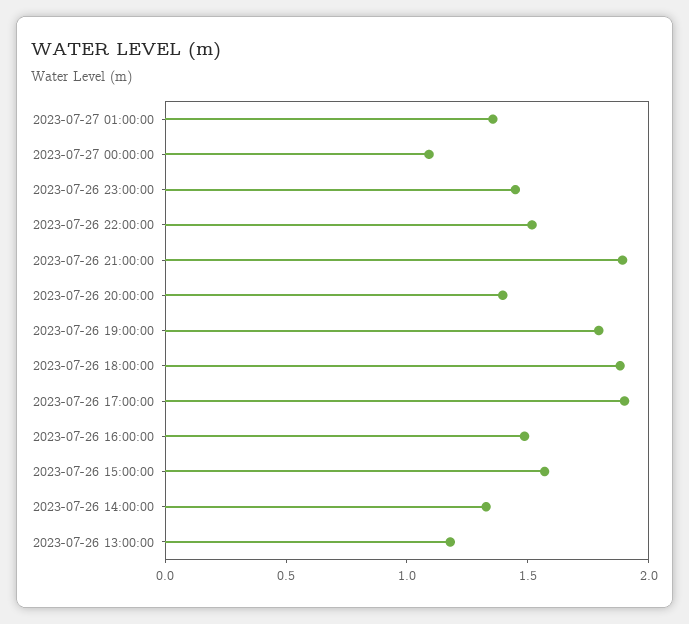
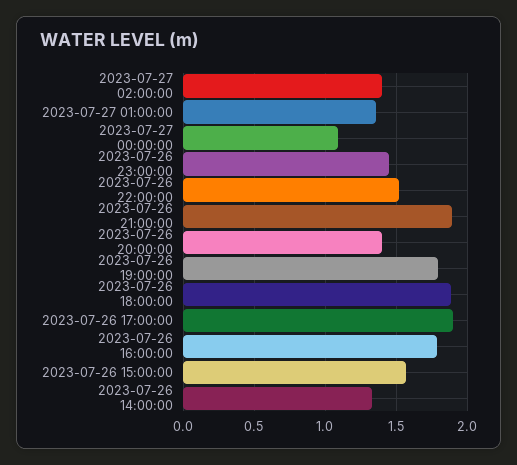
2023-07-26 16:00:00: 1.5 -> 1.8
2023-07-26 13:00:00: 1.2 -> none
2023-07-27 02:00:00: none -> 1.4

